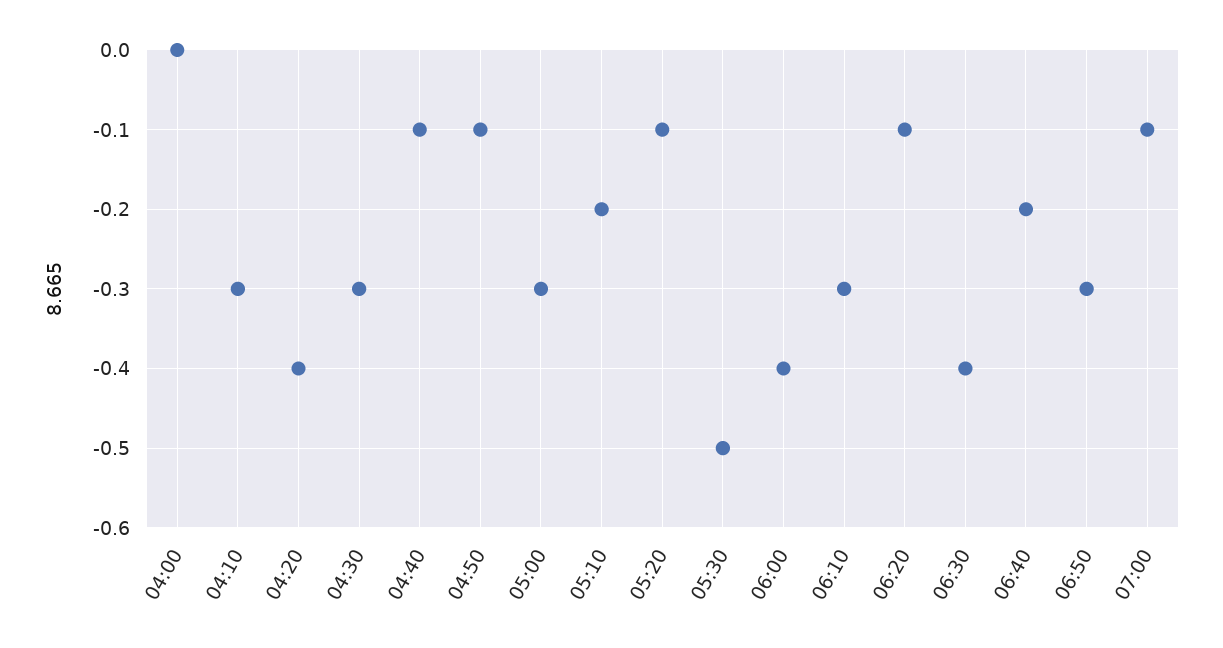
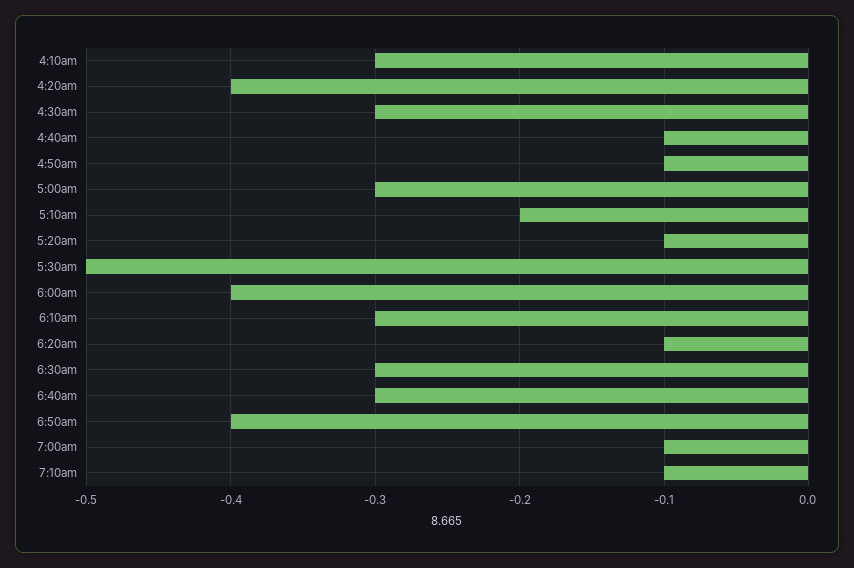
04:00: 0 -> none
06:30: -0.4 -> -0.3
06:40: -0.2 -> -0.3
06:50: -0.3 -> -0.4
7:10am: none -> -0.1

